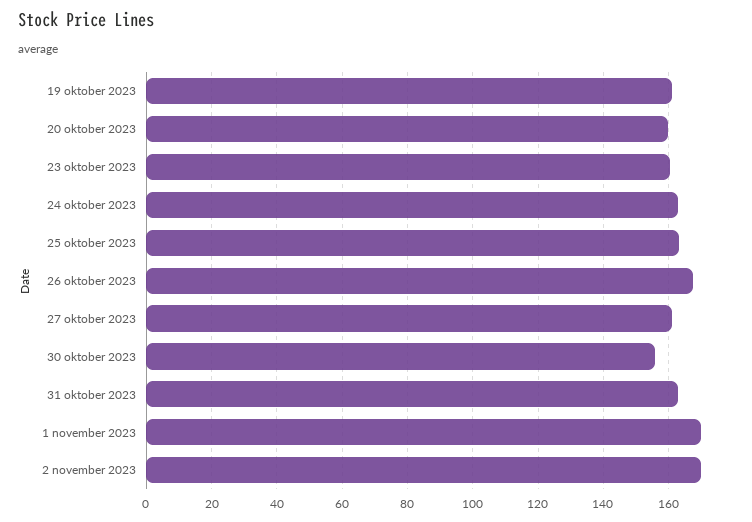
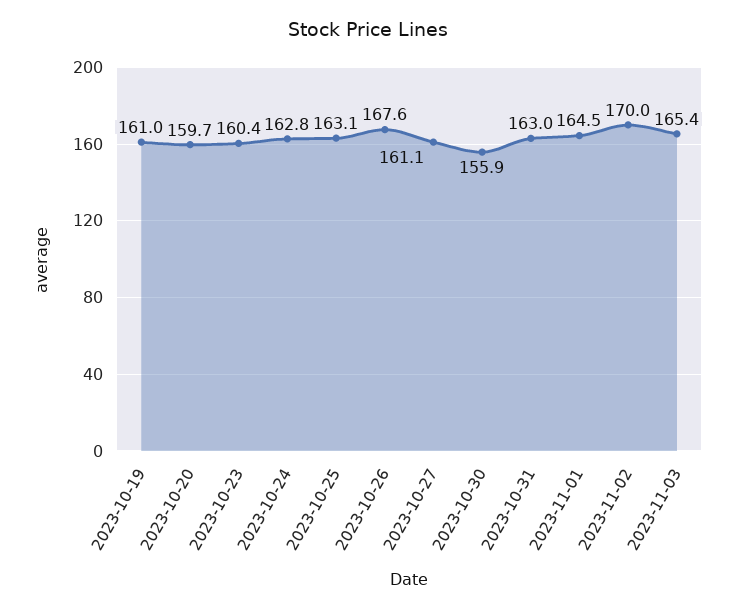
1 november 2023: 170 -> 164.5
2023-11-03: none -> 165.4

